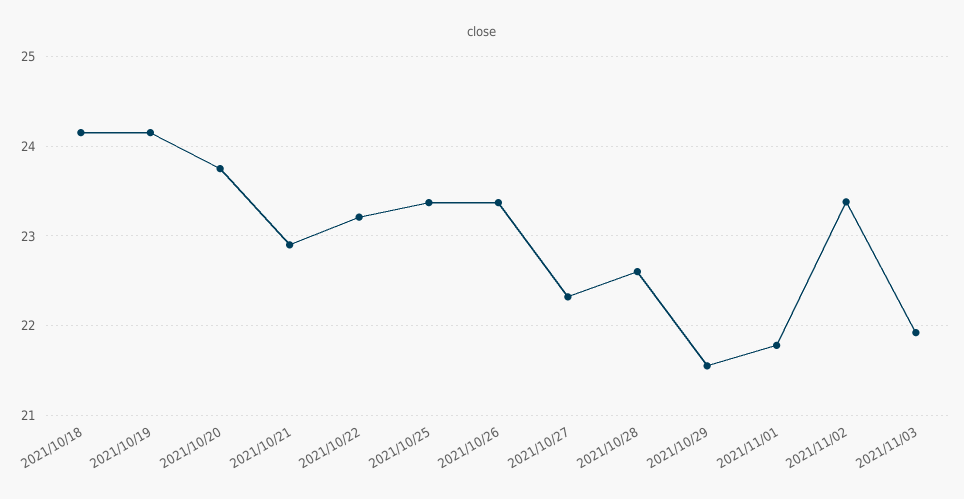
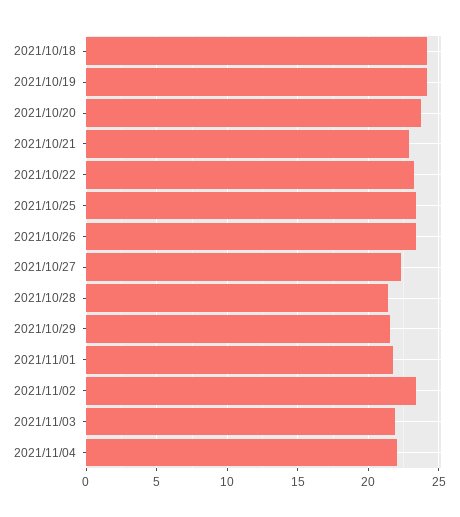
2021/10/28: 22.6 -> 21.5
2021/11/04: none -> 22

